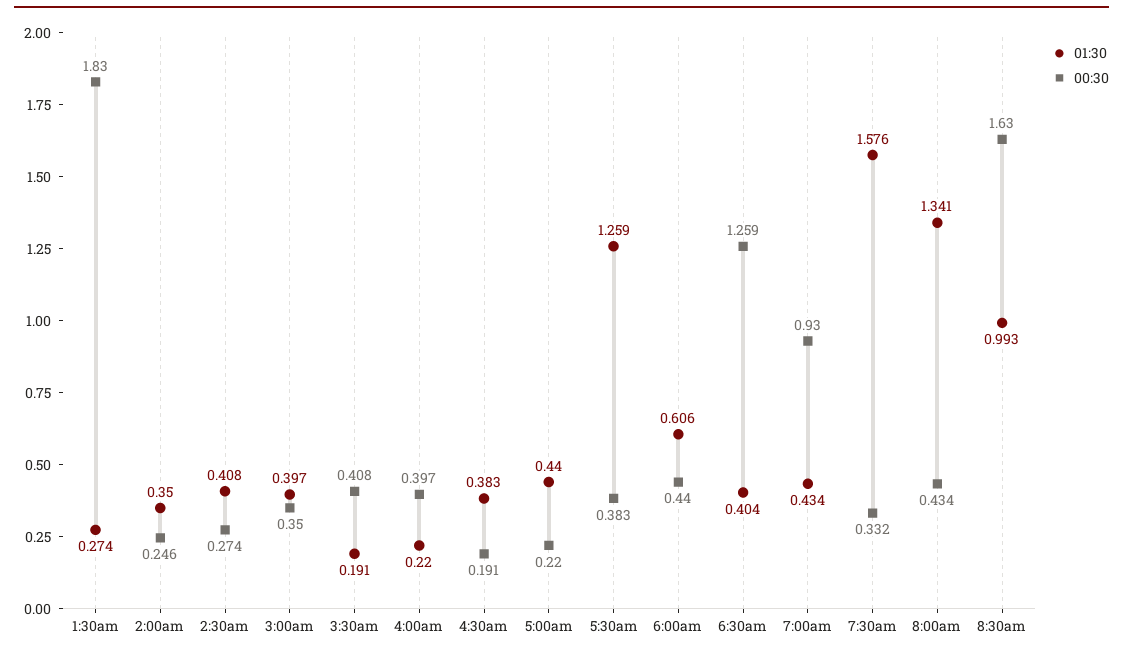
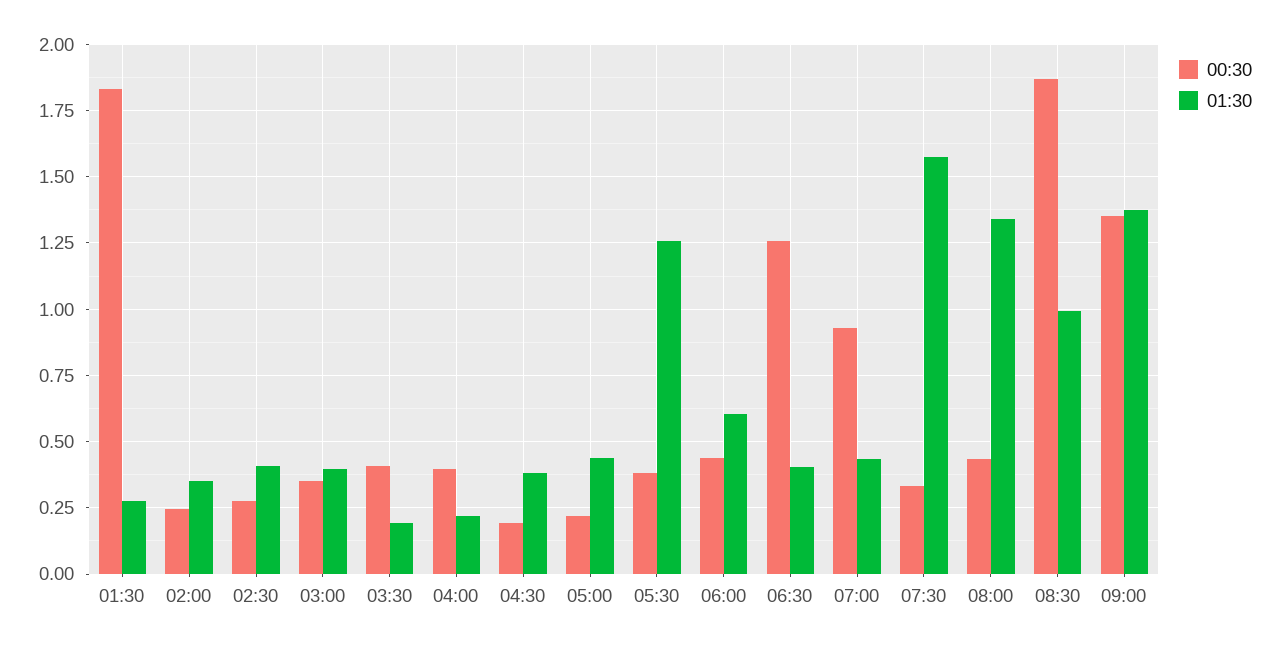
00:30, 8:30am: 1.63 -> 1.875
00:30, 09:00: none -> 1.35
01:30, 09:00: none -> 1.375

